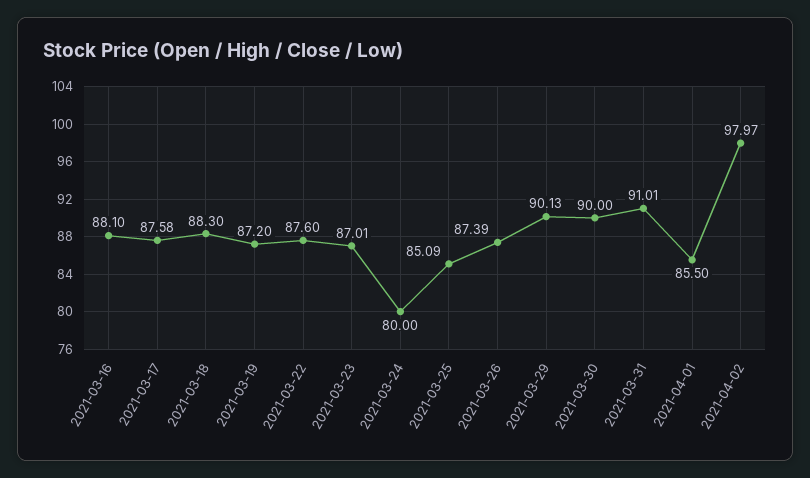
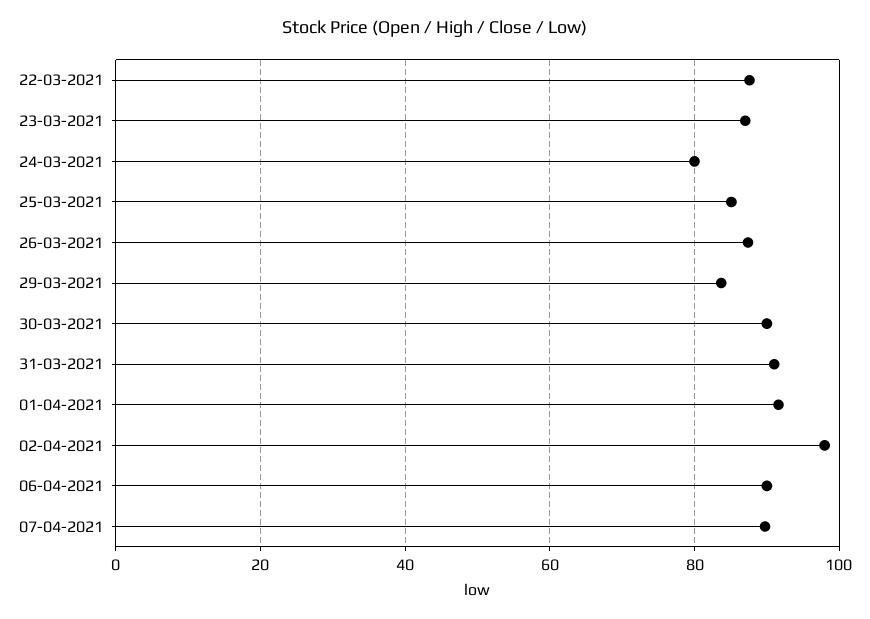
2021-03-16: 88.1 -> none
2021-03-17: 87.58 -> none
2021-03-18: 88.3 -> none
2021-03-19: 87.2 -> none
2021-03-29: 90.13 -> 84
2021-04-01: 85.5 -> 92
06-04-2021: none -> 90
07-04-2021: none -> 90

